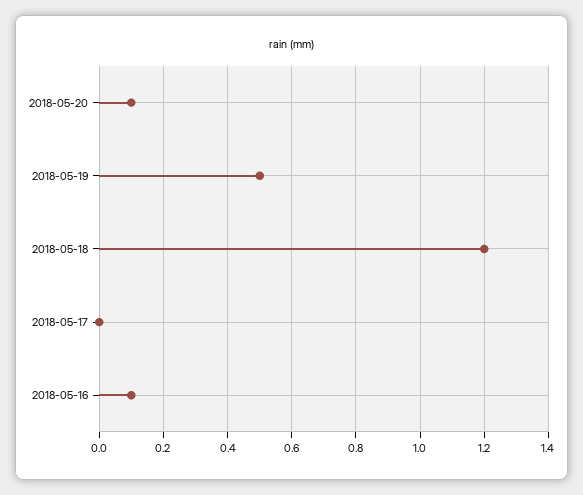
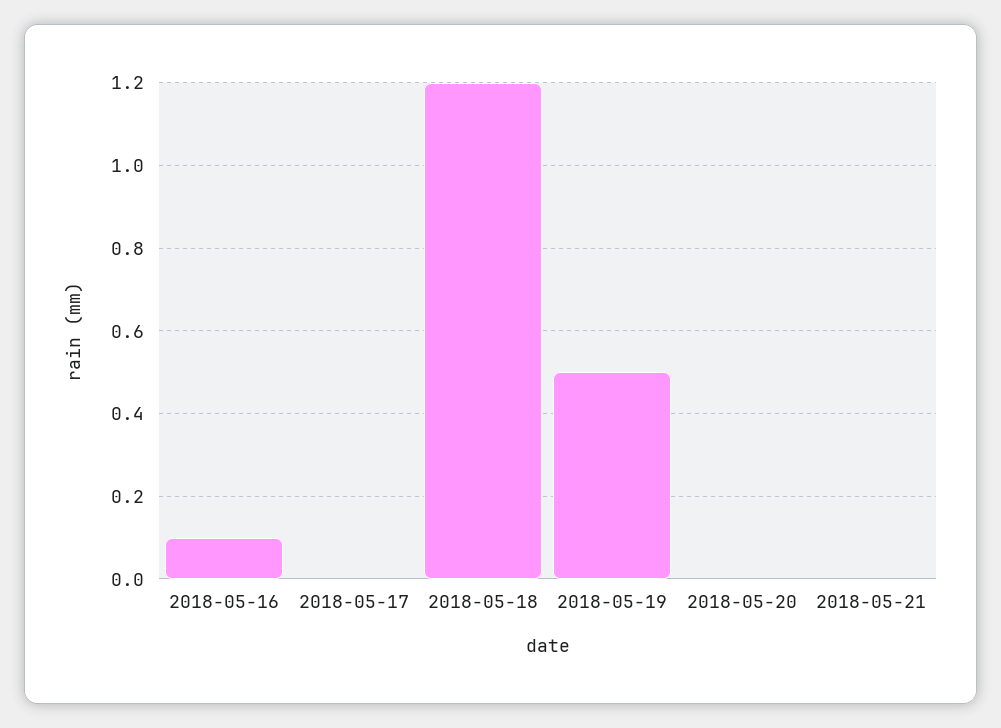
2018-05-20: 0.1 -> 0
2018-05-21: none -> 0

